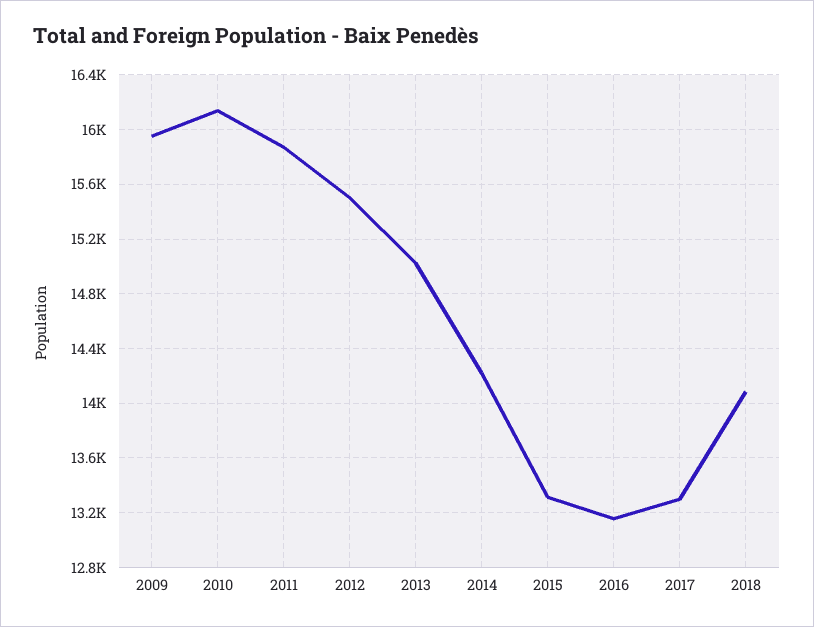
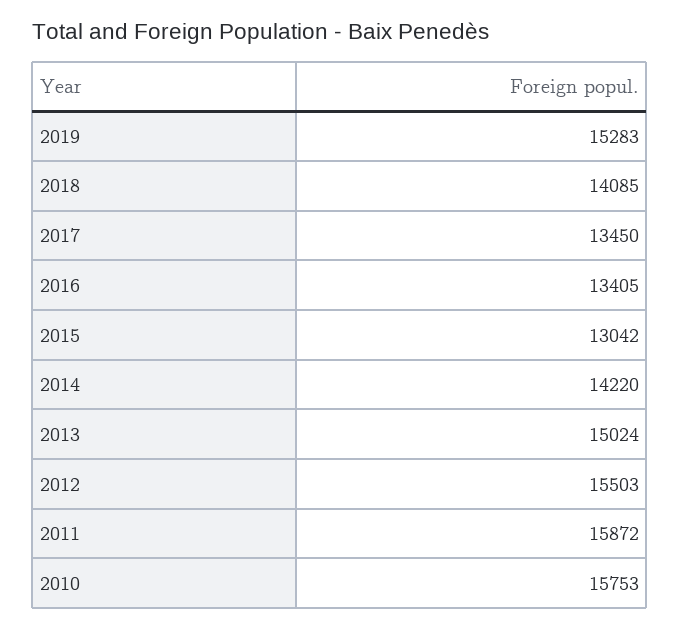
2009: 15950 -> none
2010: 16150 -> 15753
2015: 13300 -> 13042
2016: 13150 -> 13405
2017: 13300 -> 13450
2019: none -> 15283

